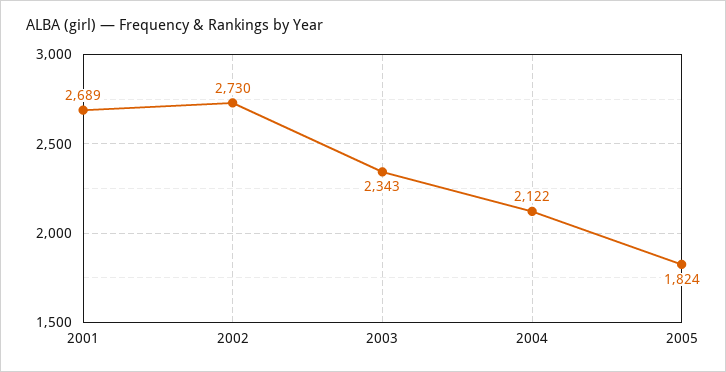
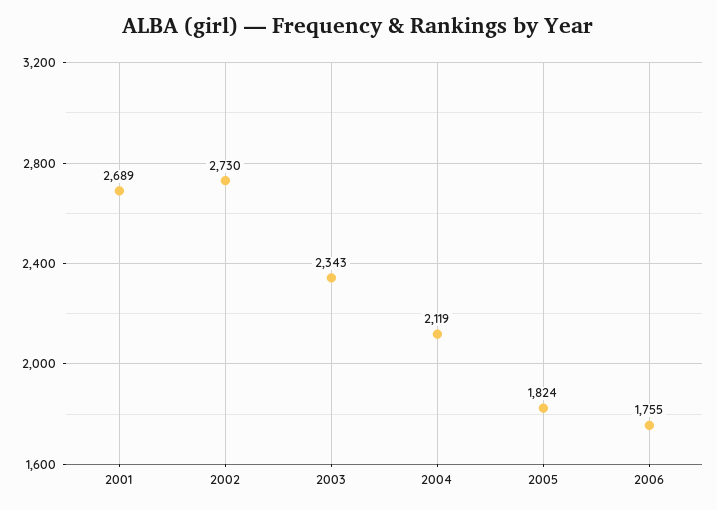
2004: 2122 -> 2119
2006: none -> 1755

